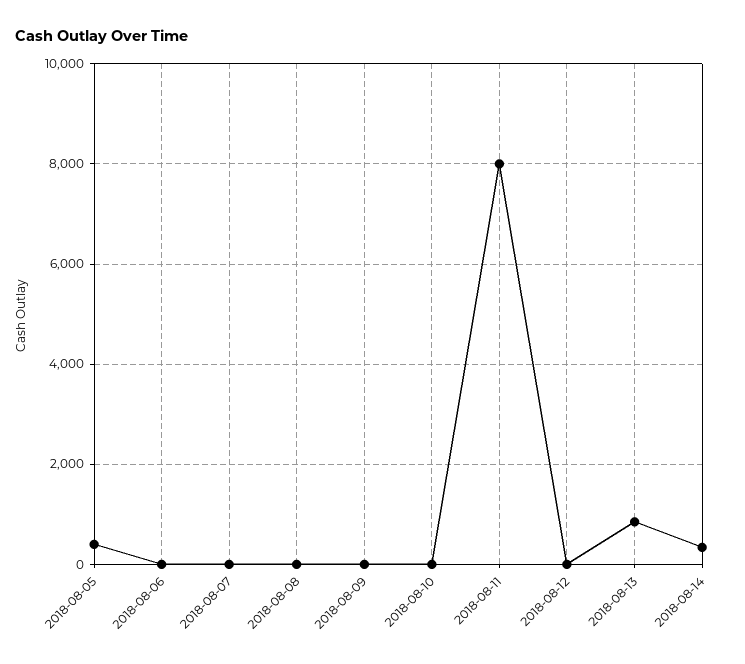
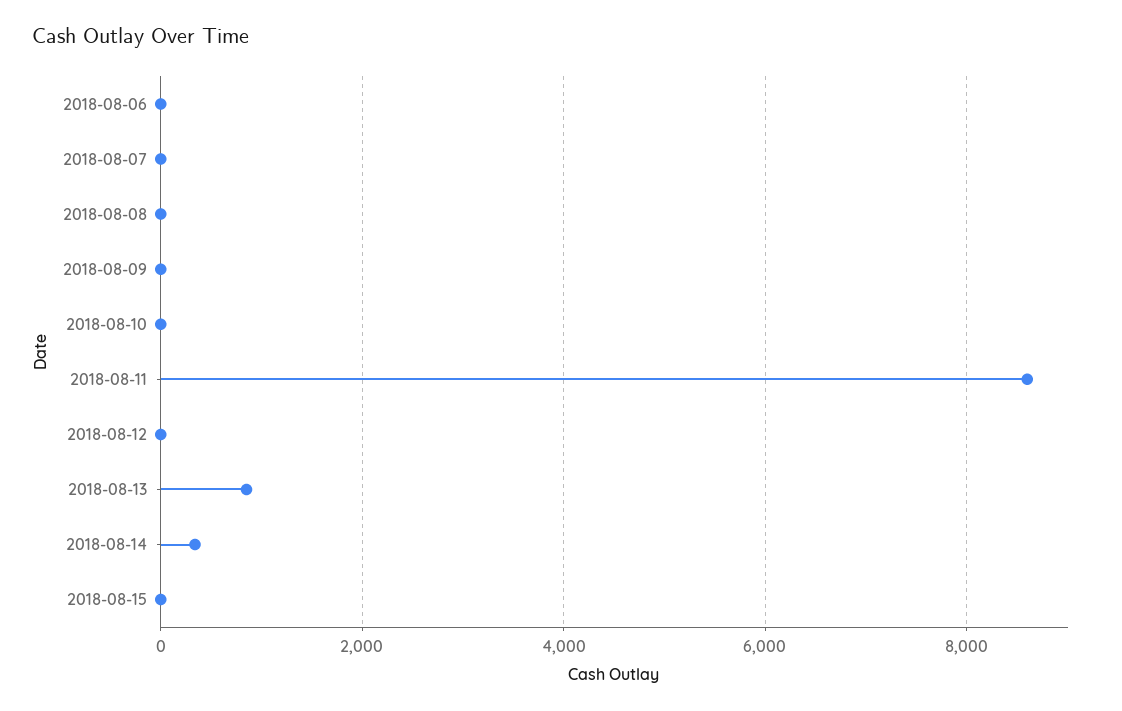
2018-08-05: 400 -> none
2018-08-11: 8000 -> 8600
2018-08-15: none -> 0

